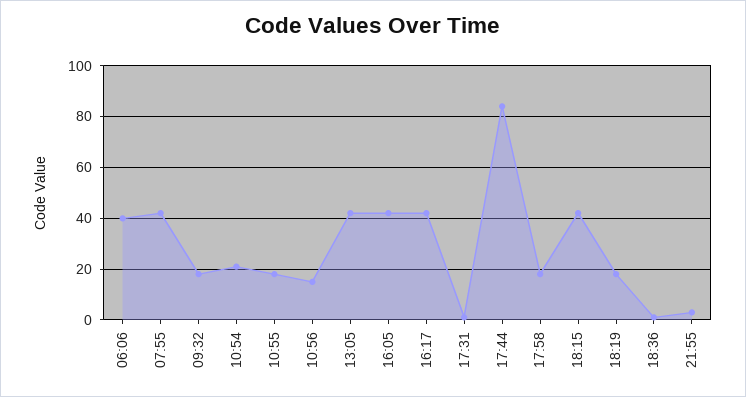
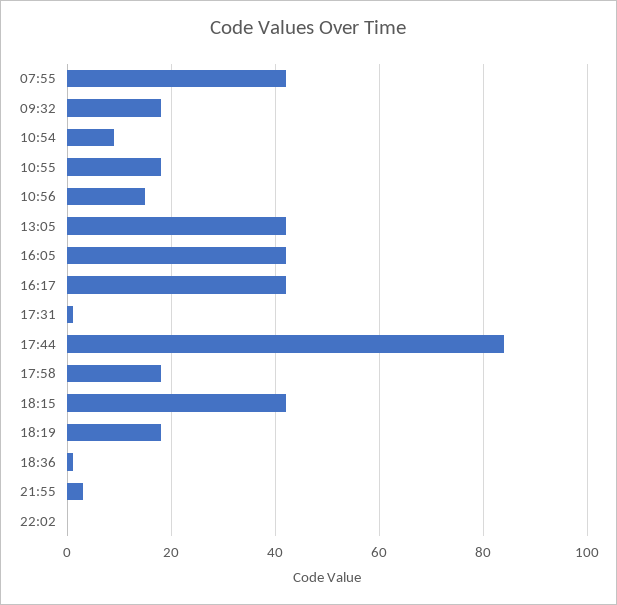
06:06: 40 -> none
10:54: 20 -> 10
22:02: none -> 0

